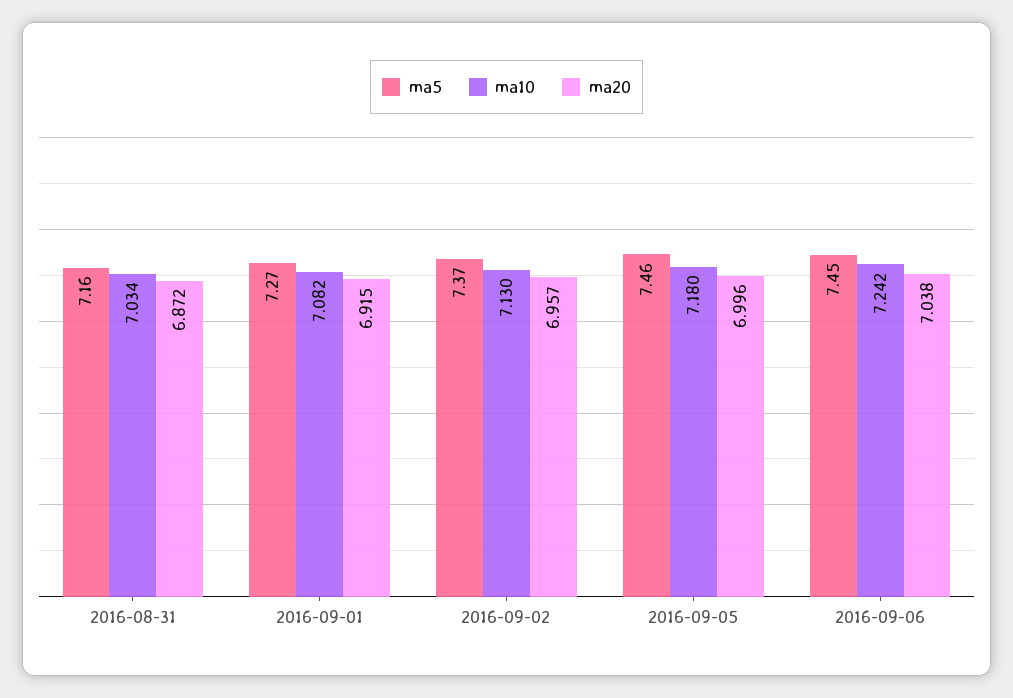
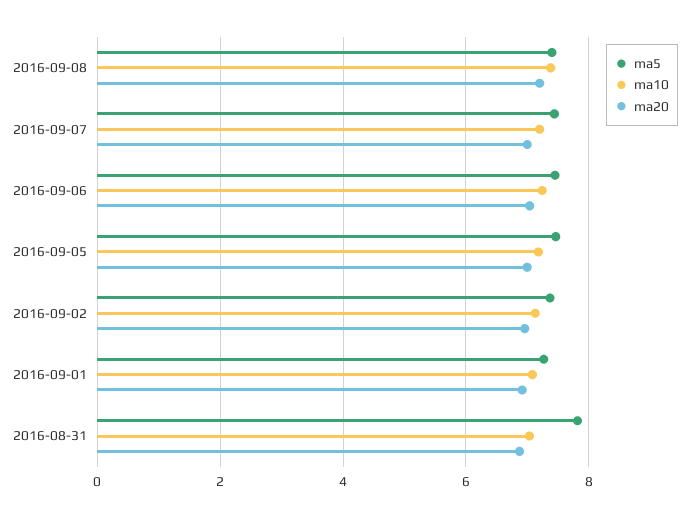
ma5, 2016-08-31: 7.16 -> 7.8
ma5, 2016-09-08: none -> 7.4
ma10, 2016-09-08: none -> 7.4
ma20, 2016-09-08: none -> 7.2
ma5, 2016-09-07: none -> 7.4
ma10, 2016-09-07: none -> 7.2
ma20, 2016-09-07: none -> 7

